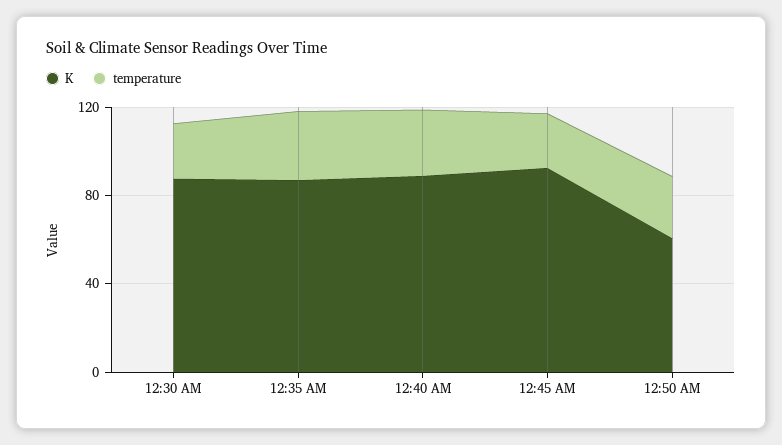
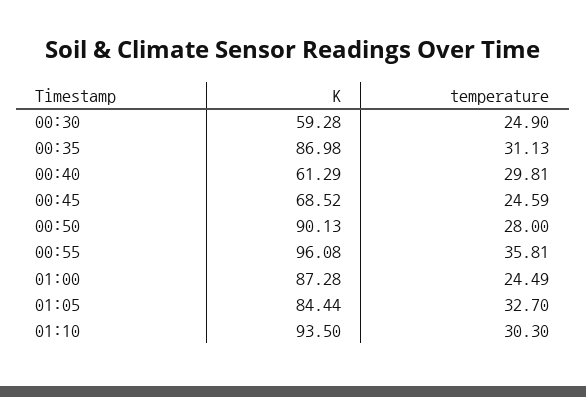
K, 12:30 AM: 90 -> 59.28
K, 12:40 AM: 90 -> 61.29
K, 12:45 AM: 90 -> 68.52
K, 12:50 AM: 60 -> 90.13
K, 00:55: none -> 96.08
temperature, 00:55: none -> 35.81
K, 01:00: none -> 87.28
temperature, 01:00: none -> 24.49
K, 01:05: none -> 84.44
temperature, 01:05: none -> 32.7
K, 01:10: none -> 93.5
temperature, 01:10: none -> 30.3

